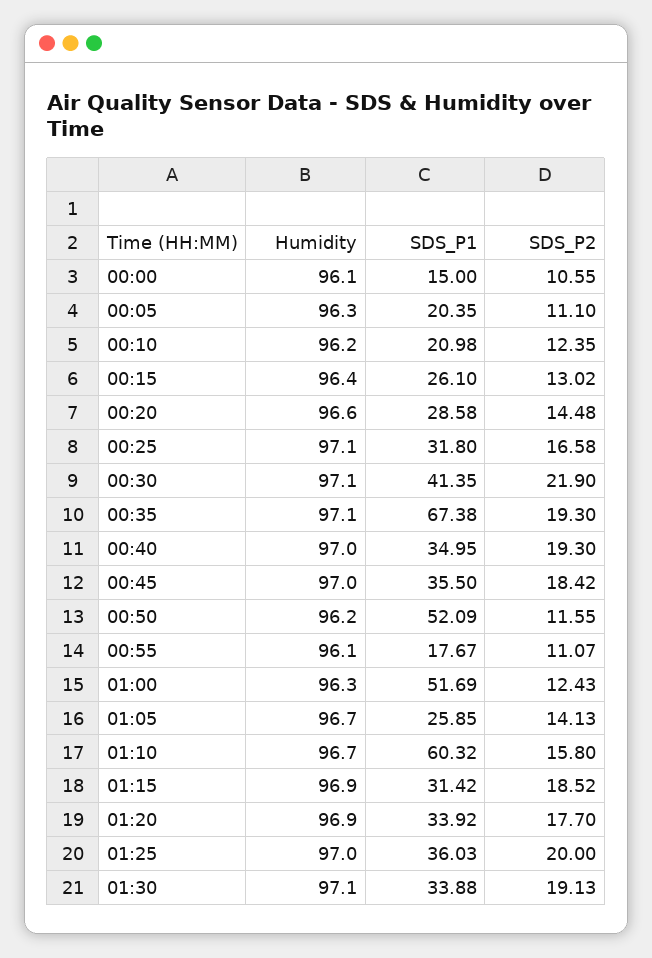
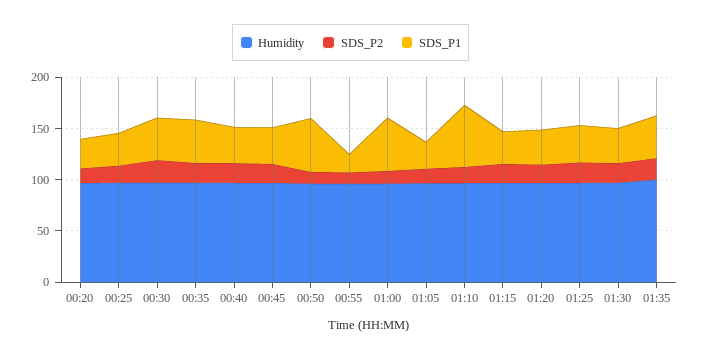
Humidity, 00:00: 96.1 -> none
SDS_P1, 00:00: 15 -> none
SDS_P2, 00:00: 10.55 -> none
Humidity, 00:05: 96.3 -> none
SDS_P1, 00:05: 20.35 -> none
SDS_P2, 00:05: 11.1 -> none
Humidity, 00:10: 96.2 -> none
SDS_P1, 00:10: 20.98 -> none
SDS_P2, 00:10: 12.35 -> none
Humidity, 00:15: 96.4 -> none
SDS_P1, 00:15: 26.1 -> none
SDS_P2, 00:15: 13.02 -> none
SDS_P1, 00:35: 67.38 -> 40
Humidity, 01:35: none -> 100
SDS_P2, 01:35: none -> 20
SDS_P1, 01:35: none -> 40

